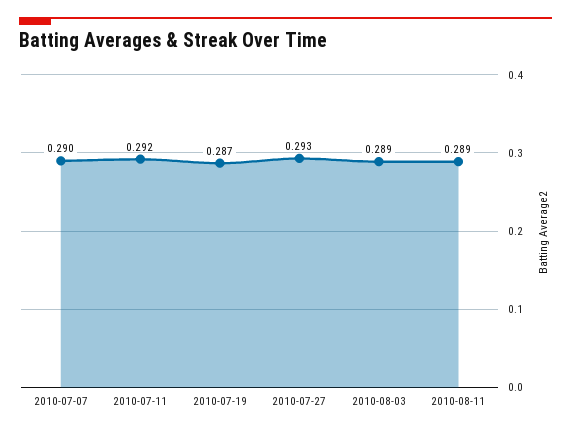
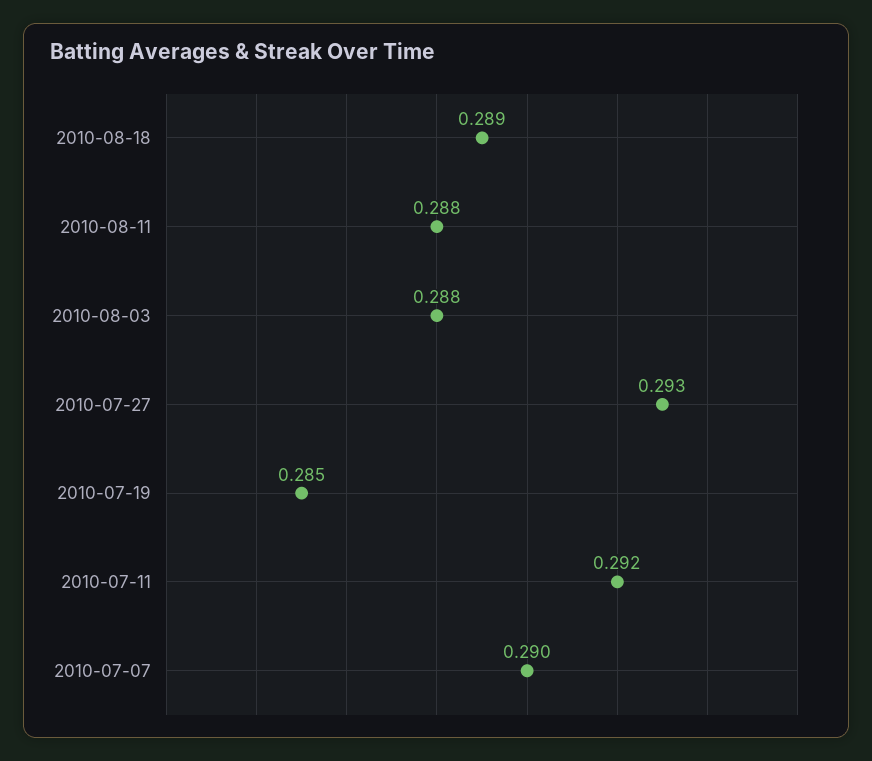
2010-07-19: 0.287 -> 0.285
2010-08-03: 0.289 -> 0.288
2010-08-11: 0.289 -> 0.288
2010-08-18: none -> 0.289

